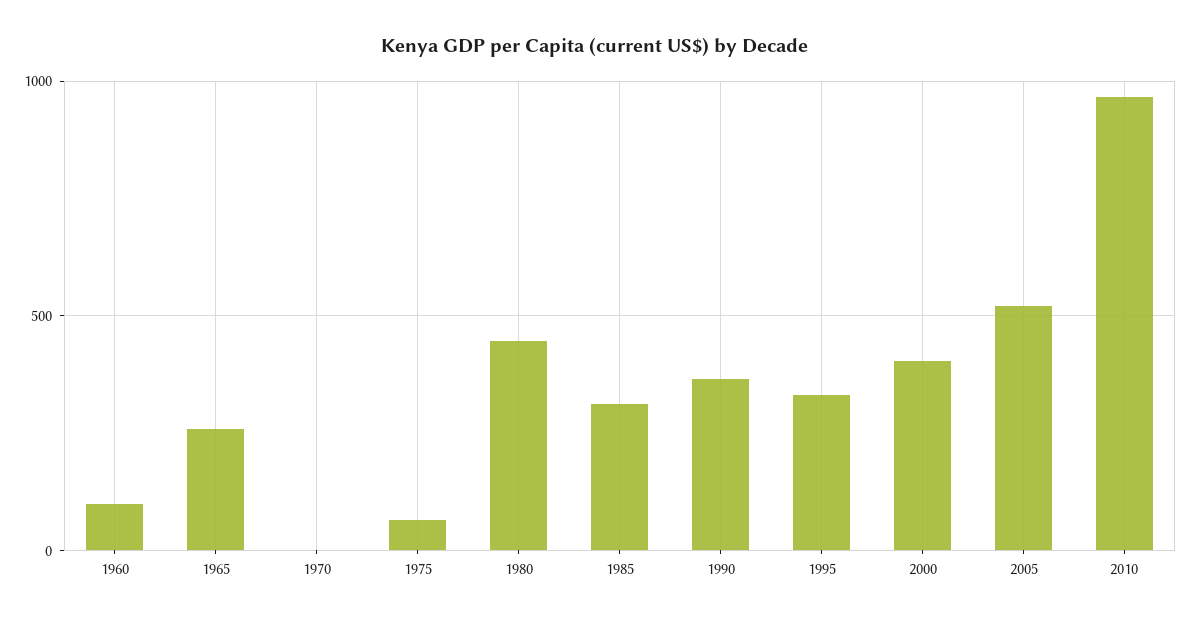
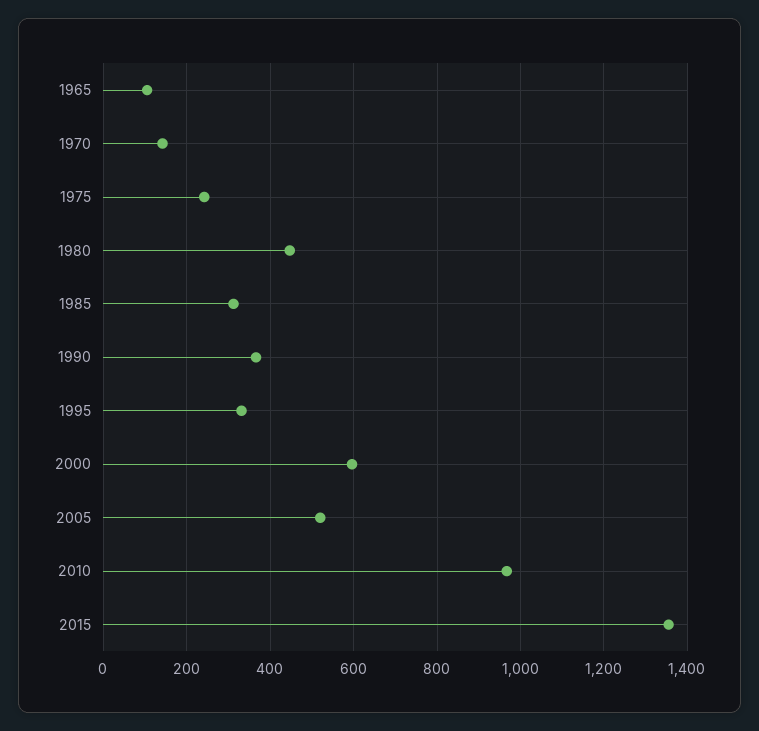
1960: 100 -> none
1965: 250 -> 100
1970: 0 -> 140
1975: 50 -> 240
2000: 400 -> 600
2015: none -> 1360

